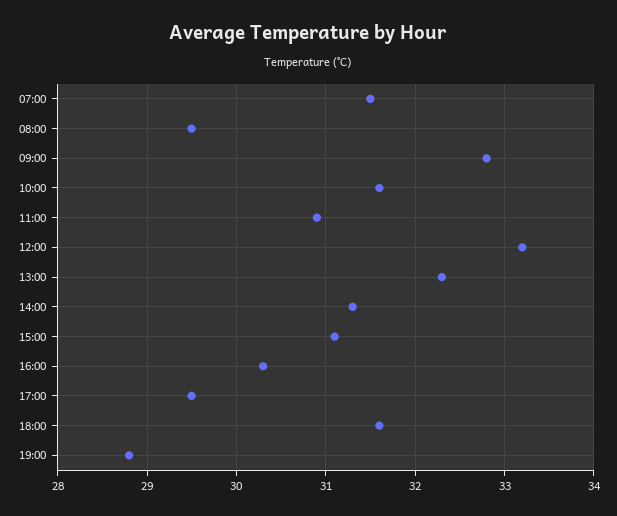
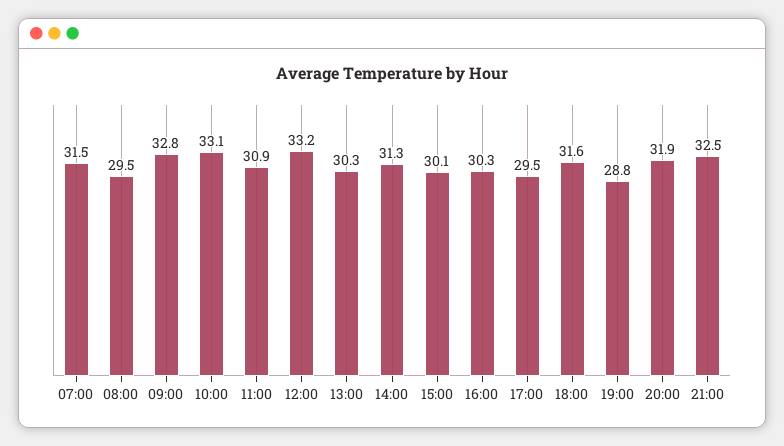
10:00: 31.6 -> 33.1
13:00: 32.3 -> 30.3
15:00: 31.1 -> 30.1
20:00: none -> 31.9
21:00: none -> 32.5

